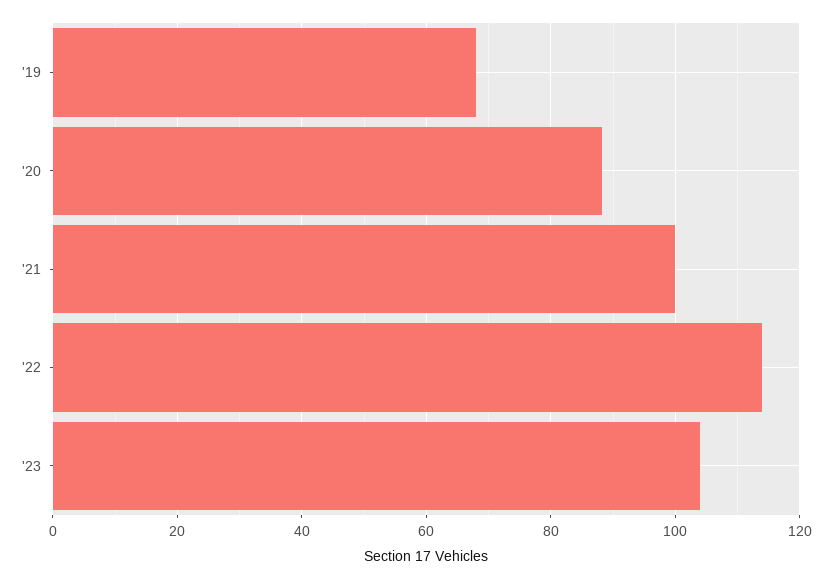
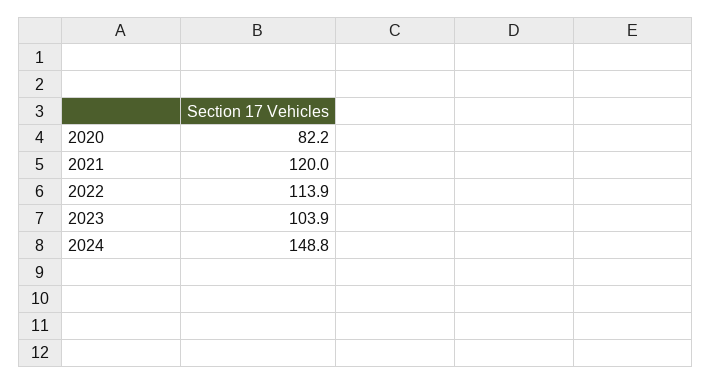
'19: 68 -> none
'20: 88 -> 82.2
'21: 100 -> 120
2024: none -> 148.8

